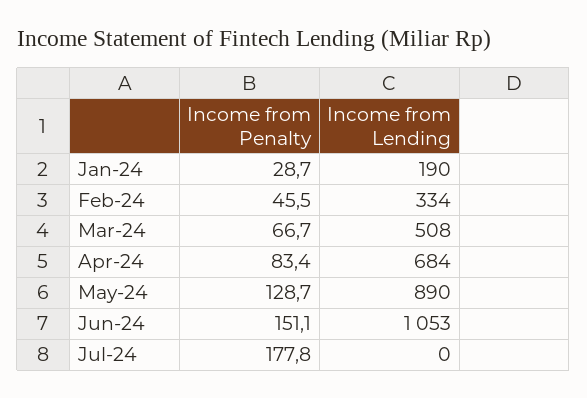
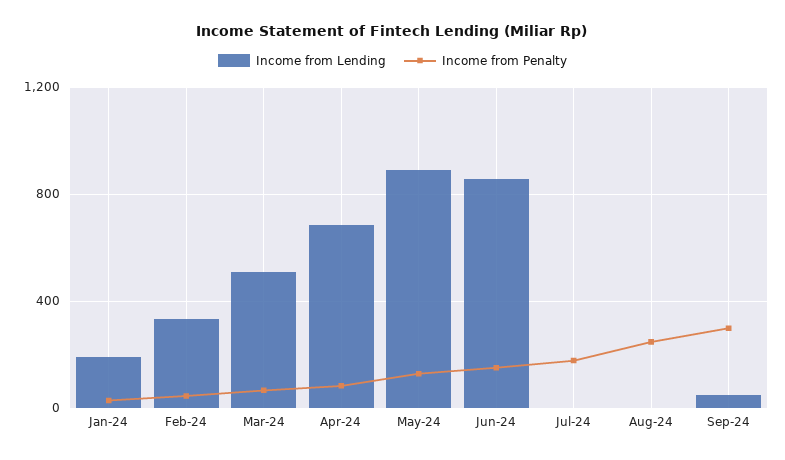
Income from Lending, Jun-24: 1053 -> 850
Income from Lending, Aug-24: none -> 0
Income from Penalty, Aug-24: none -> 250
Income from Lending, Sep-24: none -> 50
Income from Penalty, Sep-24: none -> 300

